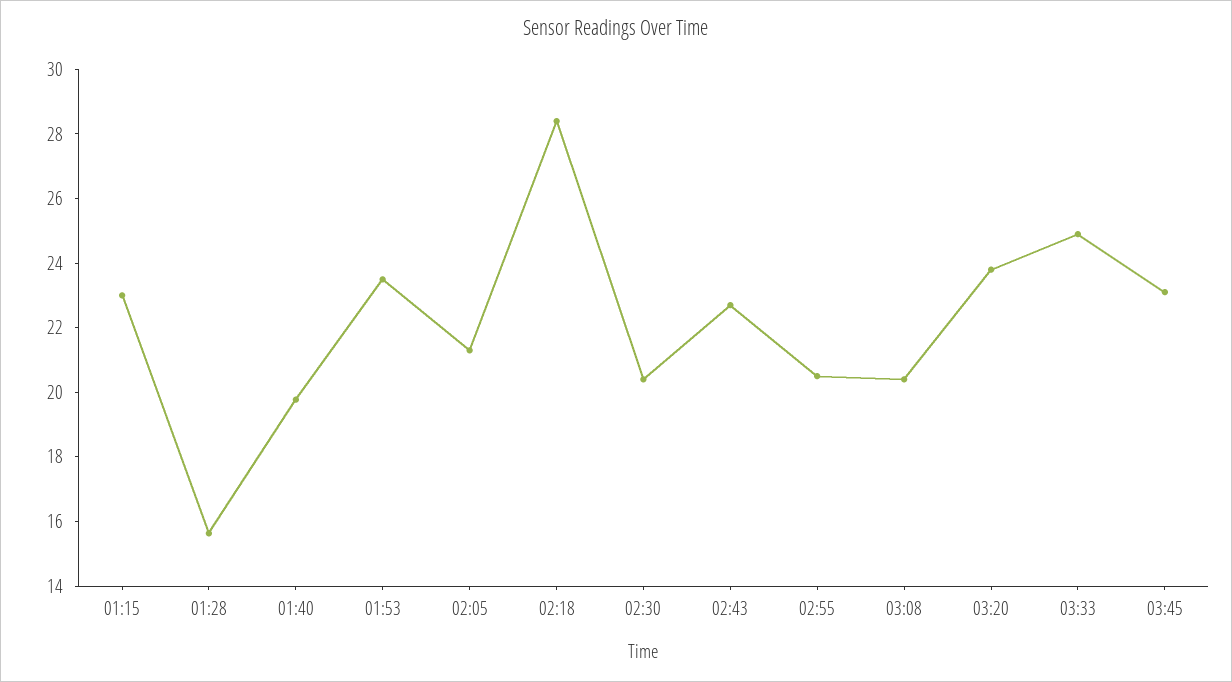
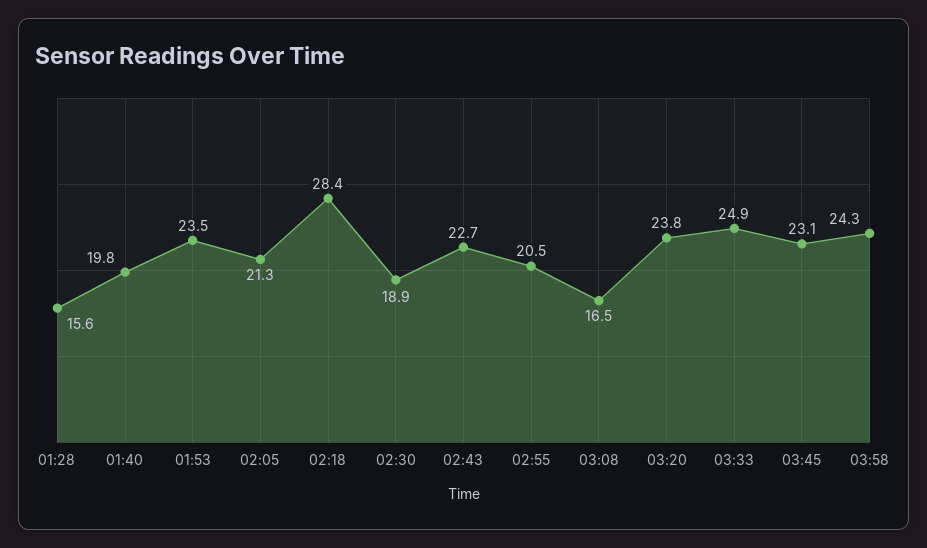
01:15: 23 -> none
02:30: 20.5 -> 18.9
03:08: 20.5 -> 16.5
03:58: none -> 24.3

